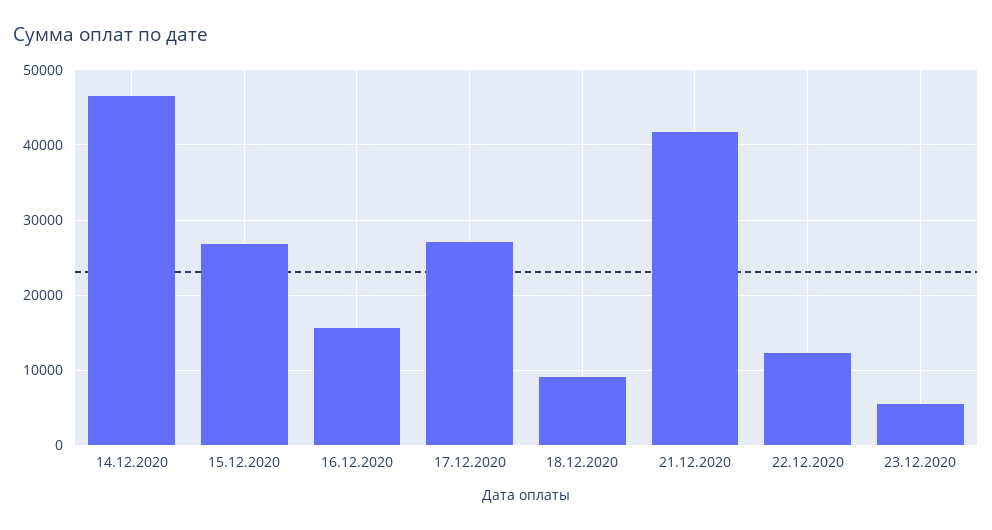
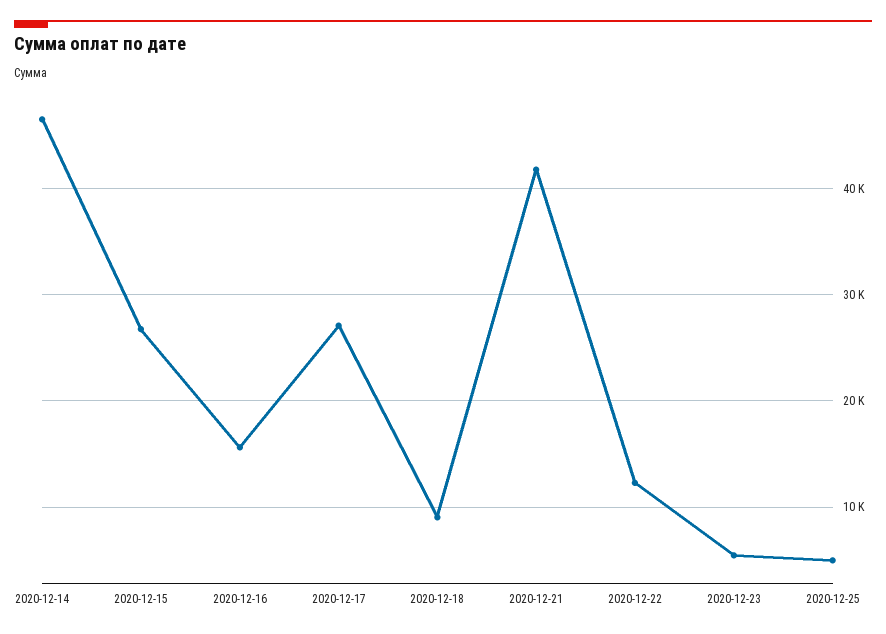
2020-12-25: none -> 5000

